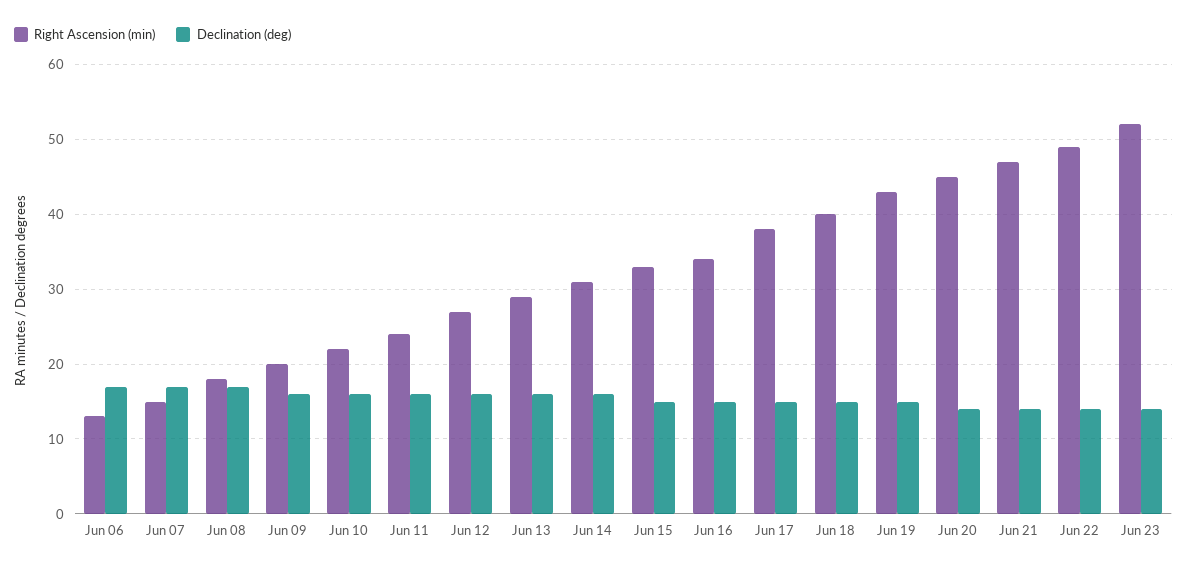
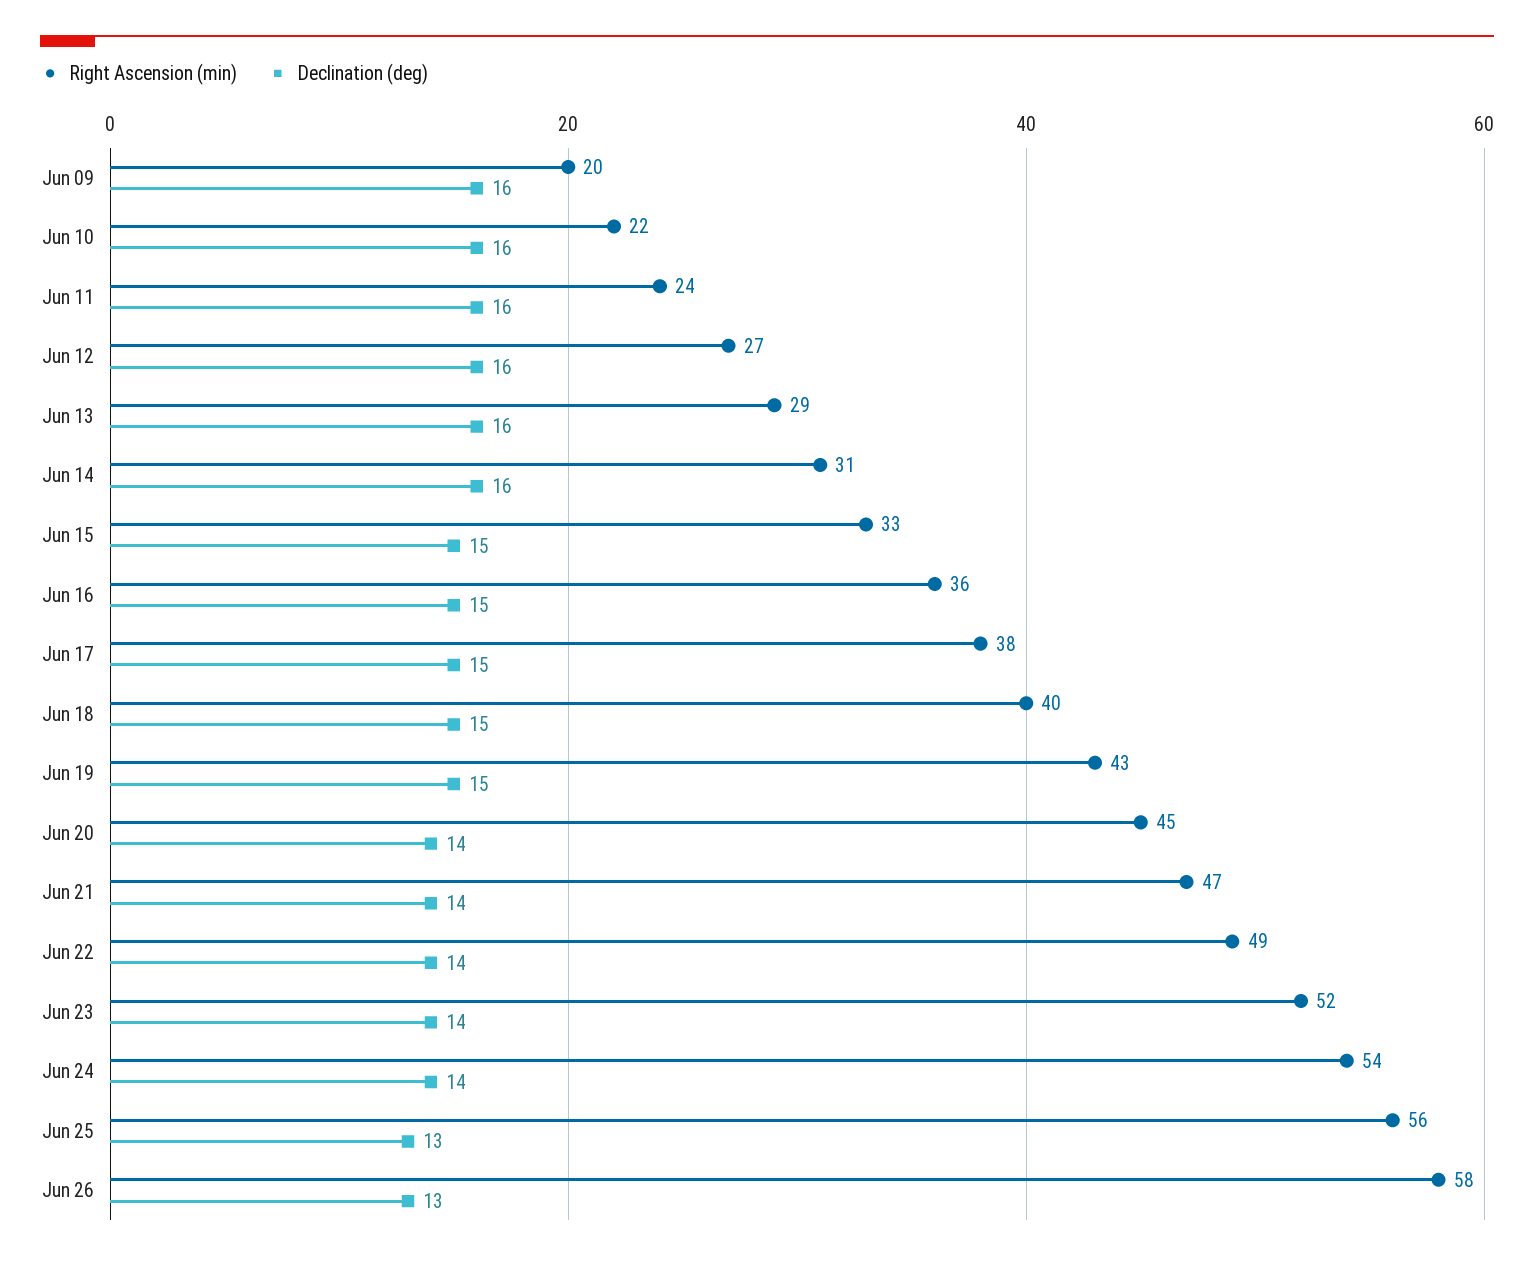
Right Ascension (min), Jun 06: 13 -> none
Declination (deg), Jun 06: 17 -> none
Right Ascension (min), Jun 07: 15 -> none
Declination (deg), Jun 07: 17 -> none
Right Ascension (min), Jun 08: 18 -> none
Declination (deg), Jun 08: 17 -> none
Right Ascension (min), Jun 16: 34 -> 36
Right Ascension (min), Jun 24: none -> 54
Declination (deg), Jun 24: none -> 14
Right Ascension (min), Jun 25: none -> 56
Declination (deg), Jun 25: none -> 13
Right Ascension (min), Jun 26: none -> 58
Declination (deg), Jun 26: none -> 13

